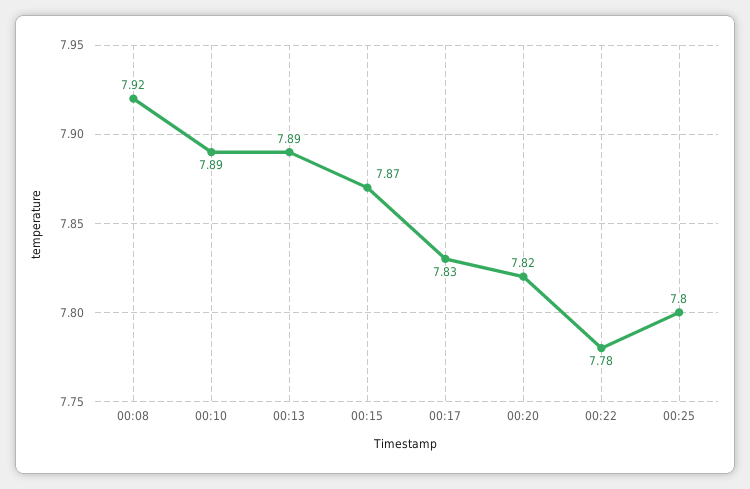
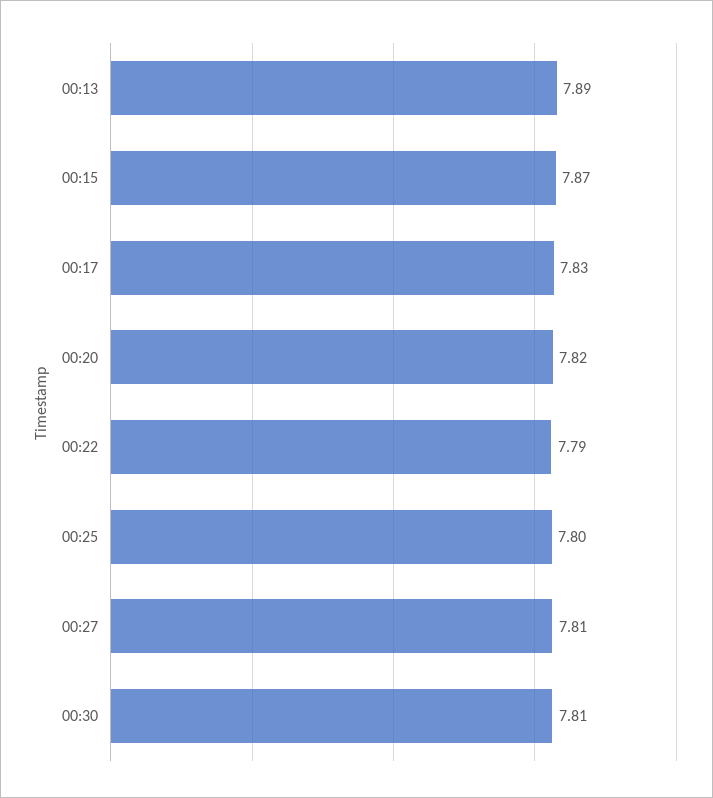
00:08: 7.92 -> none
00:10: 7.89 -> none
00:22: 7.78 -> 7.79
00:27: none -> 7.81
00:30: none -> 7.81

